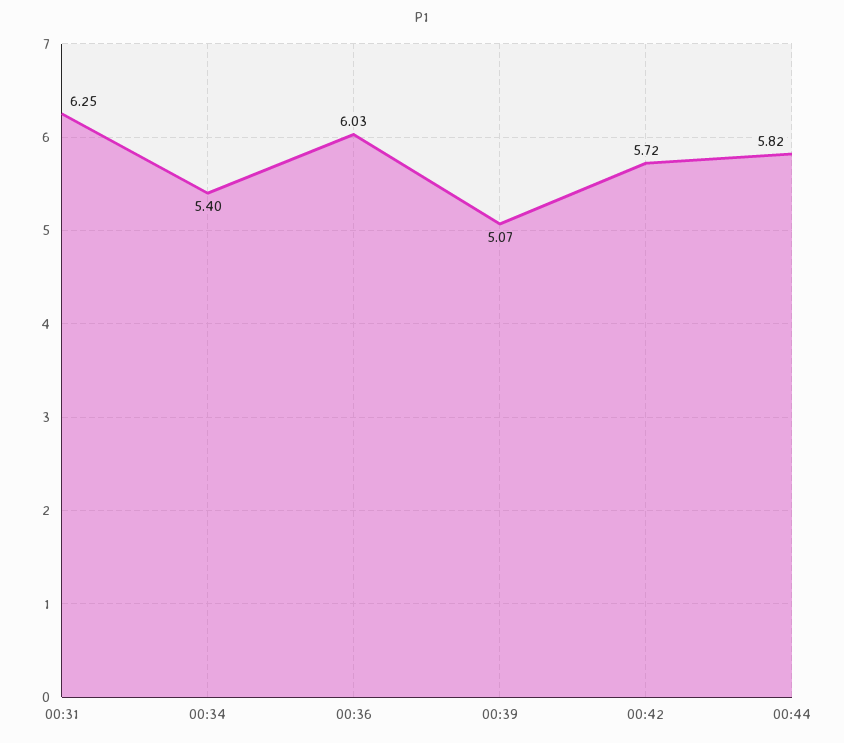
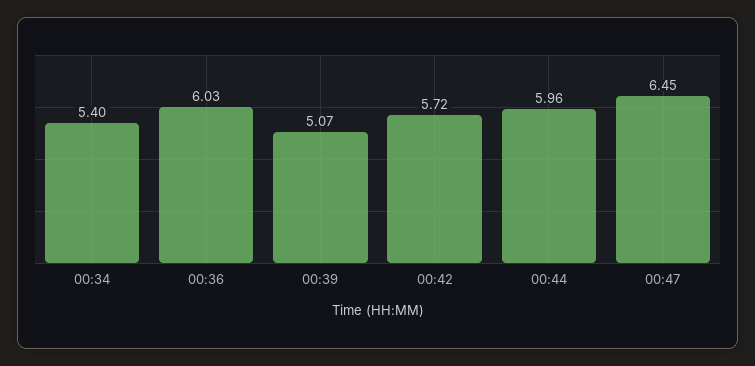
00:31: 6.25 -> none
00:44: 5.82 -> 5.96
00:47: none -> 6.45

